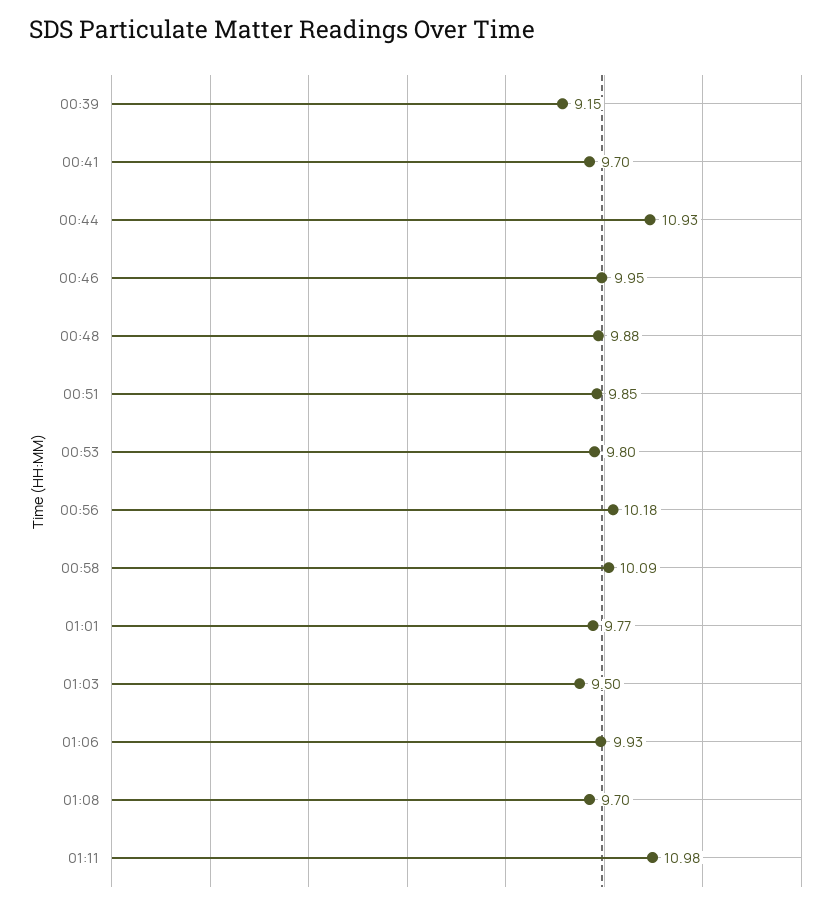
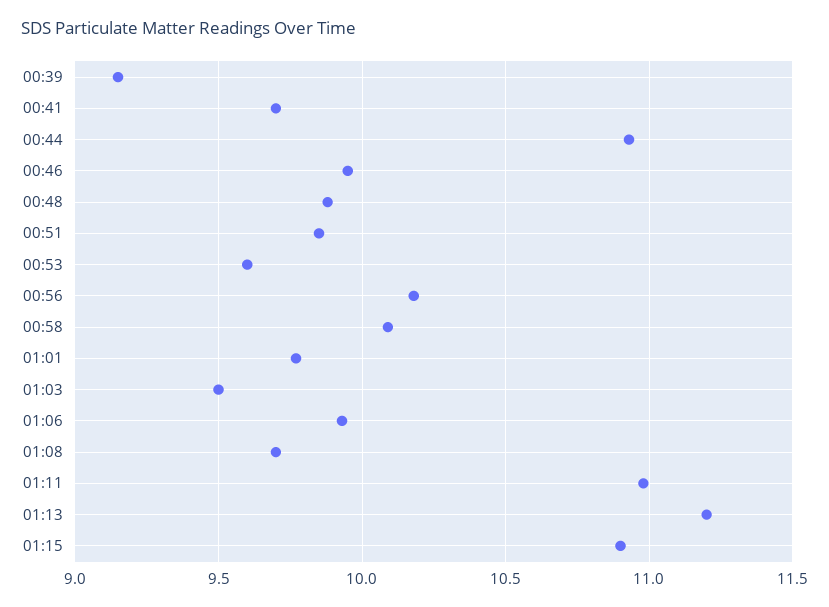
00:53: 9.8 -> 9.6
01:13: none -> 11.2
01:15: none -> 10.9

